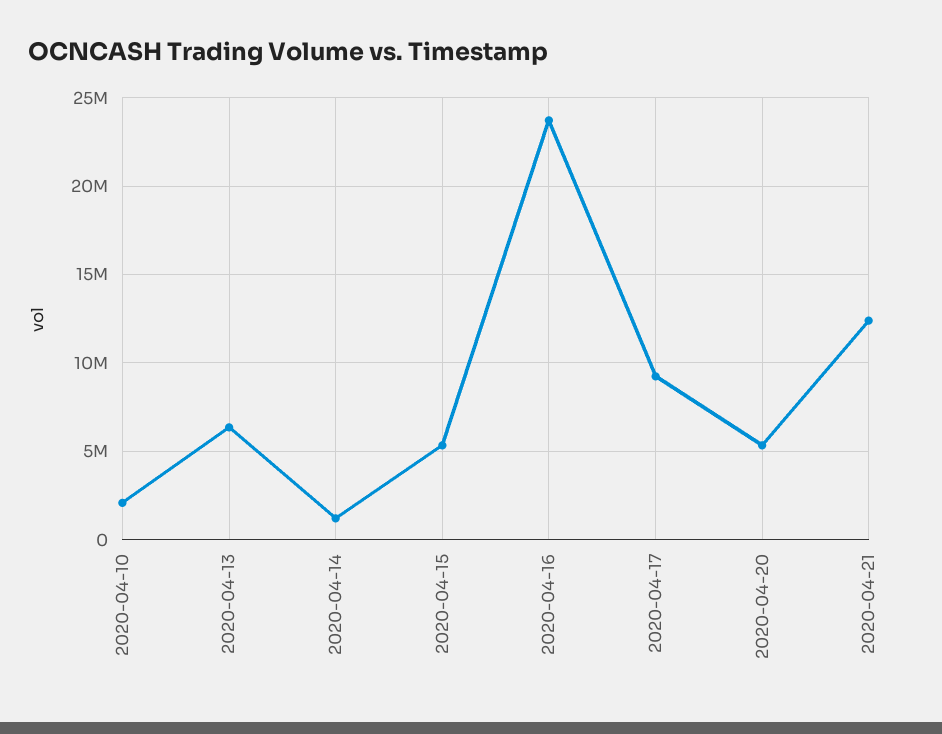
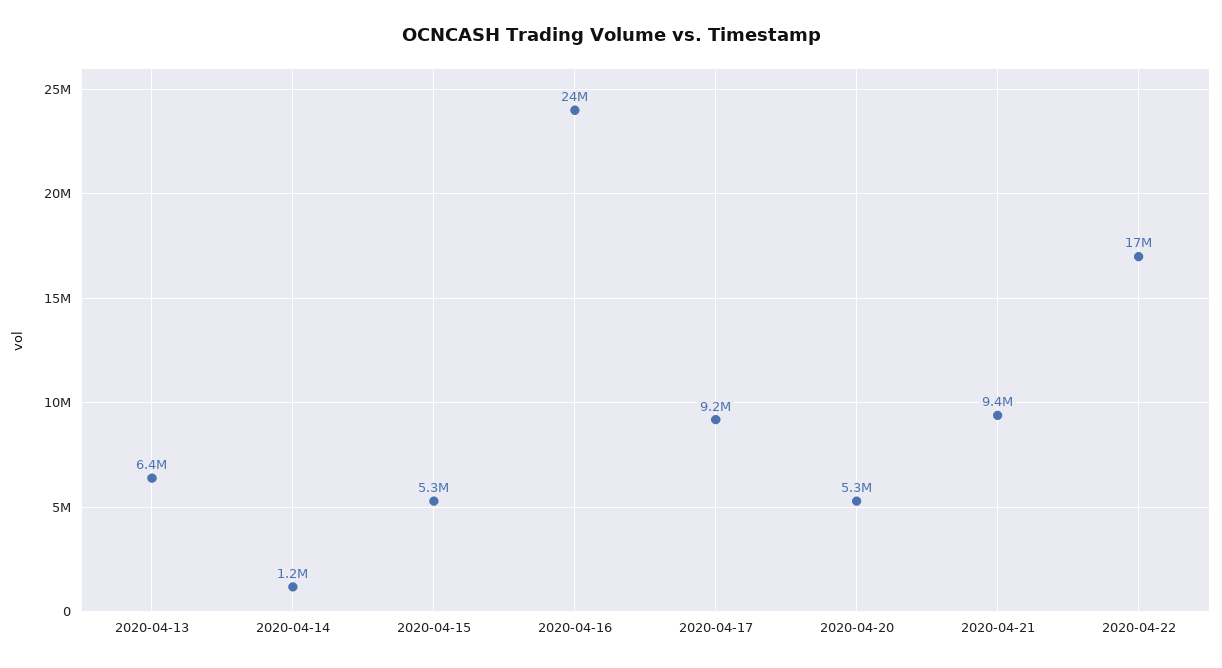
2020-04-10: 2000000 -> none
2020-04-21: 12500000 -> 9400000
2020-04-22: none -> 17000000

